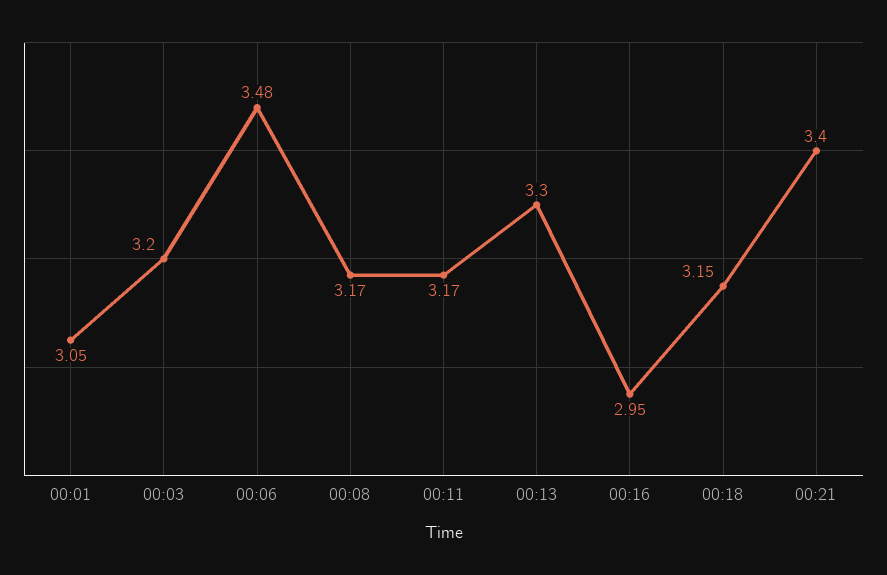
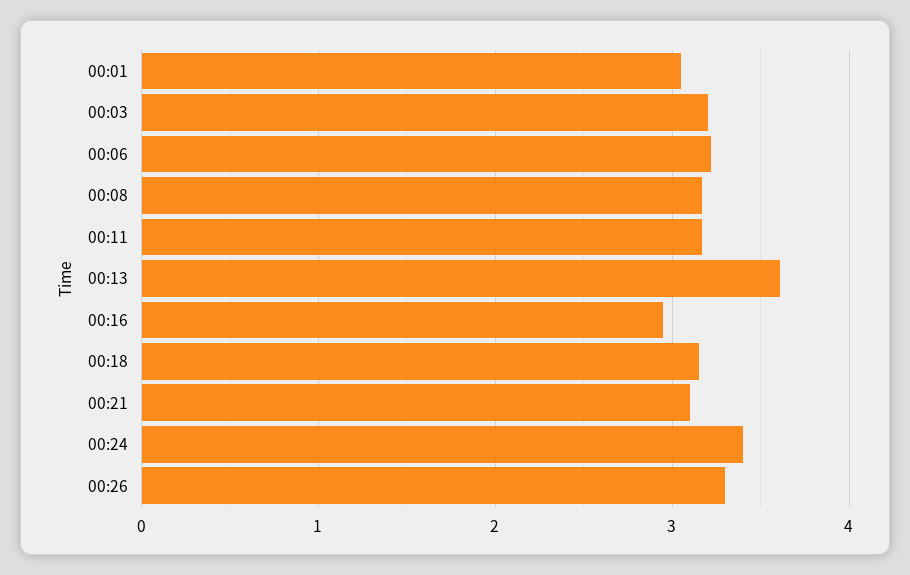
00:06: 3.48 -> 3.2
00:13: 3.3 -> 3.6
00:21: 3.4 -> 3.1
00:24: none -> 3.4
00:26: none -> 3.3

